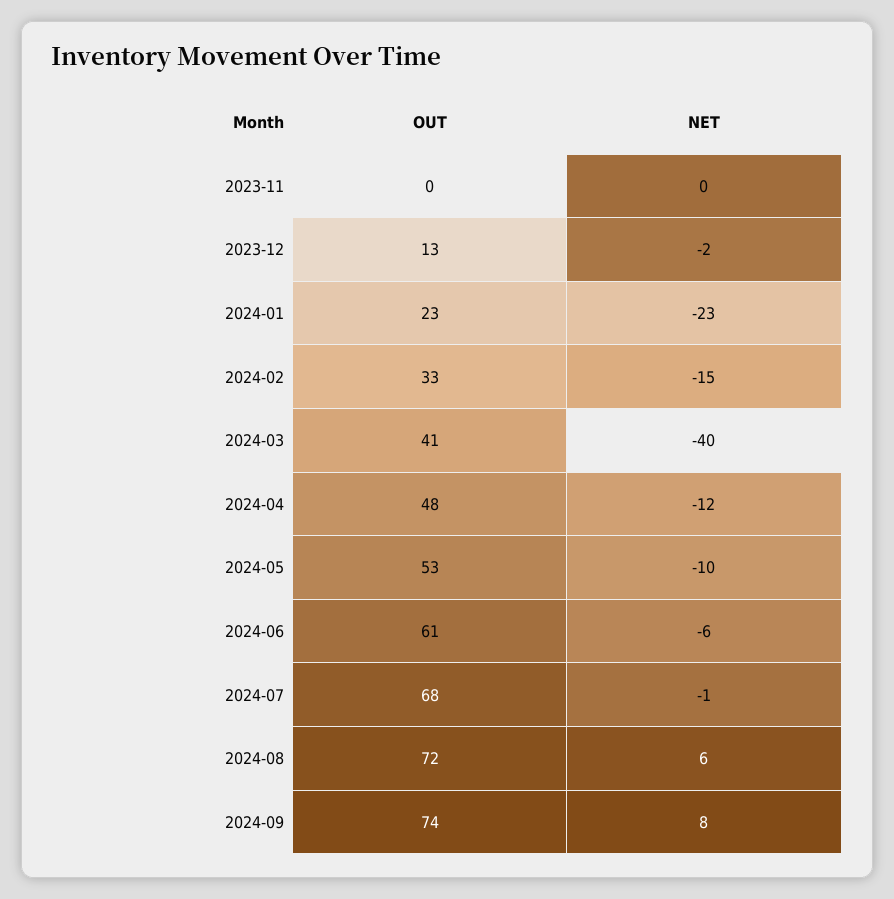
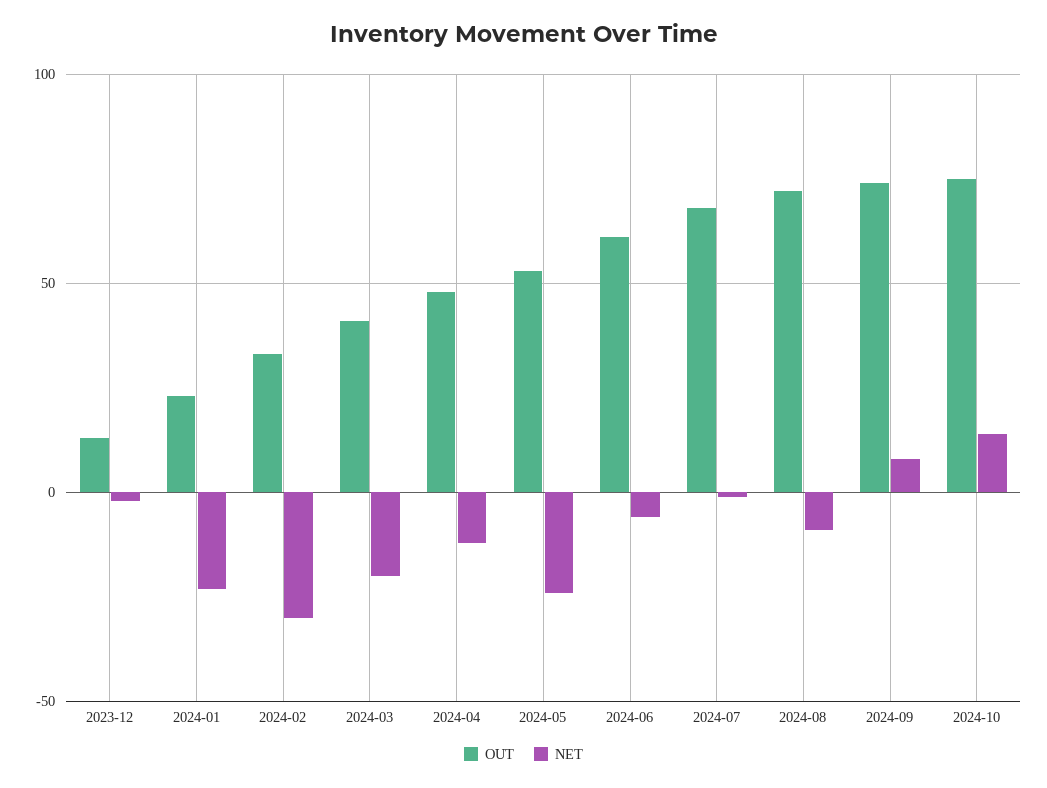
OUT, 2023-11: 0 -> none
NET, 2023-11: 0 -> none
NET, 2024-02: -15 -> -30
NET, 2024-03: -40 -> -20
NET, 2024-05: -10 -> -25
NET, 2024-08: 6 -> -10
OUT, 2024-10: none -> 75
NET, 2024-10: none -> 15

